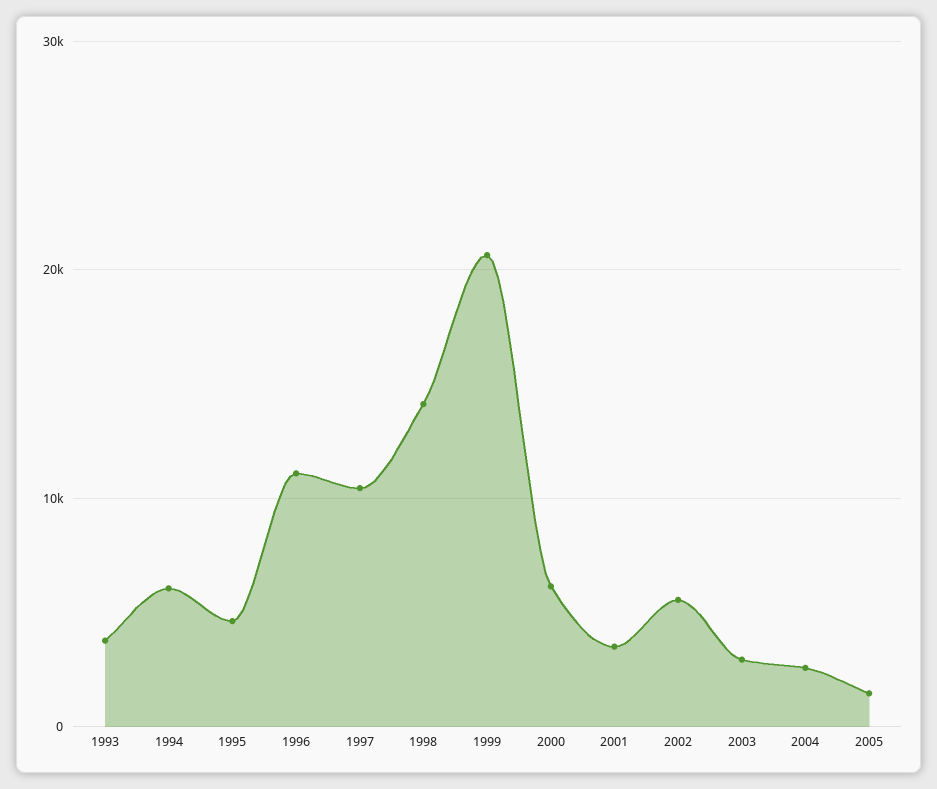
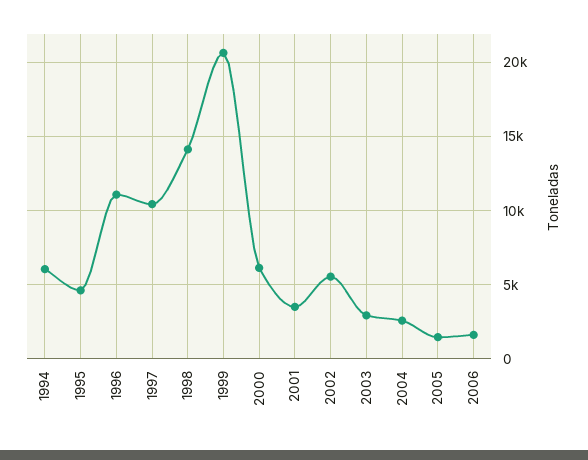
1993: 4000 -> none
2006: none -> 1500

